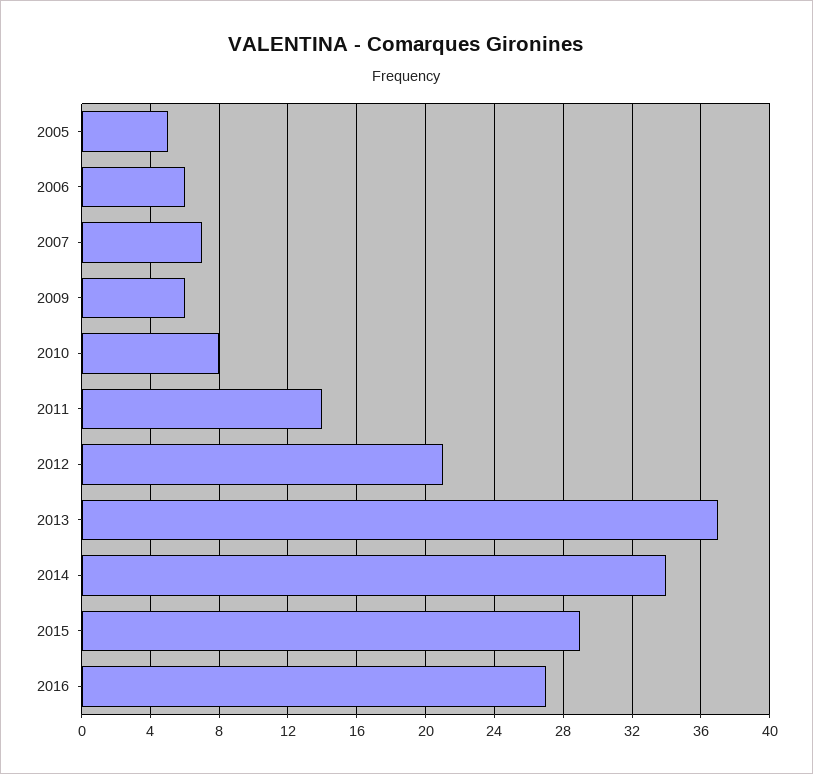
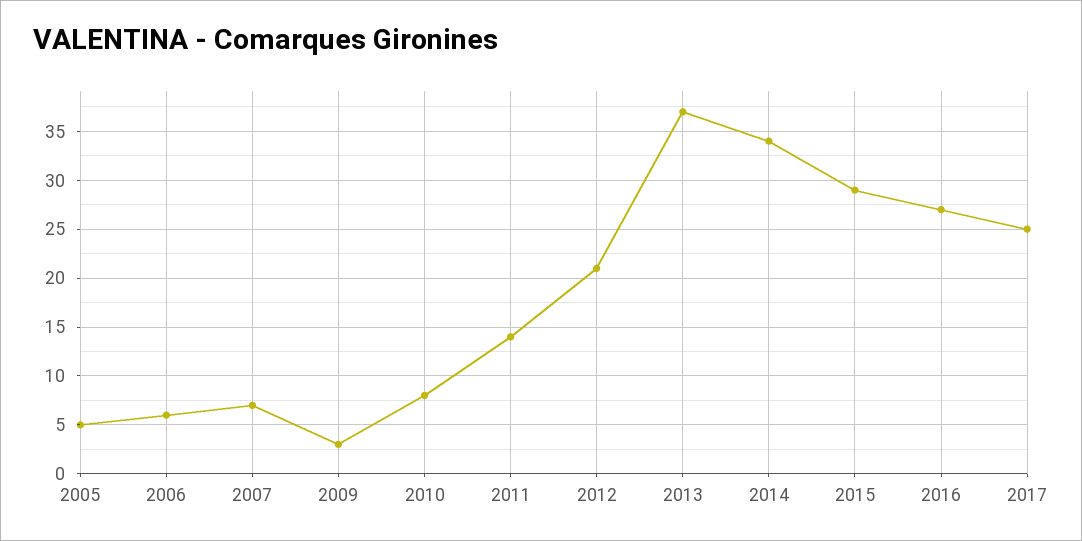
2009: 6 -> 3
2017: none -> 25

